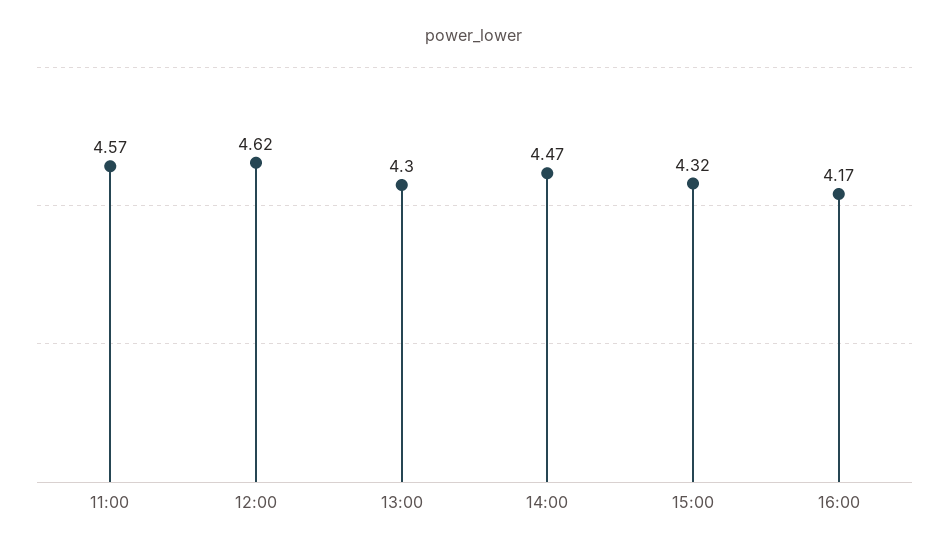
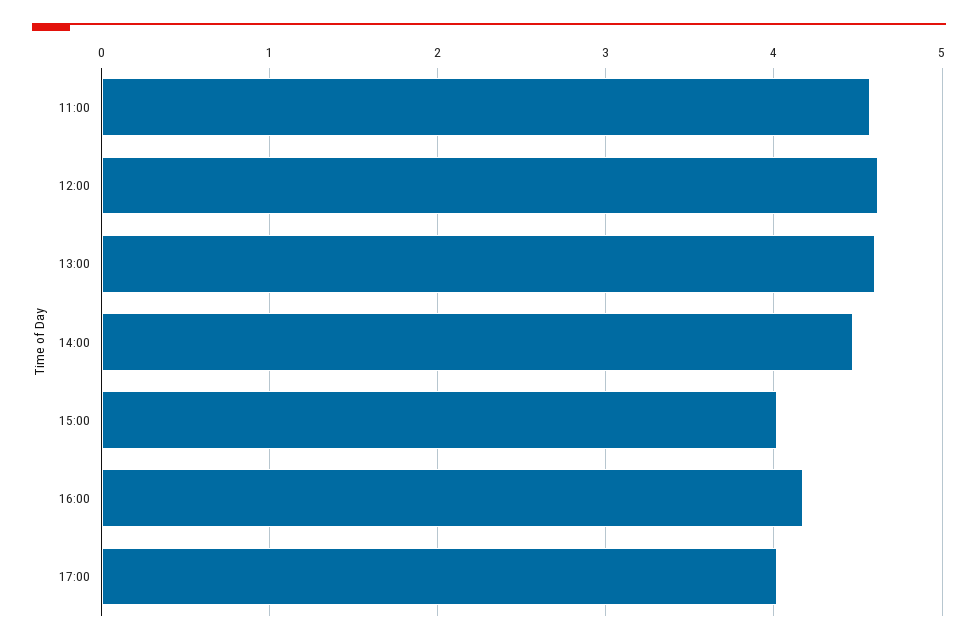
13:00: 4.3 -> 4.6
15:00: 4.32 -> 4
17:00: none -> 4

